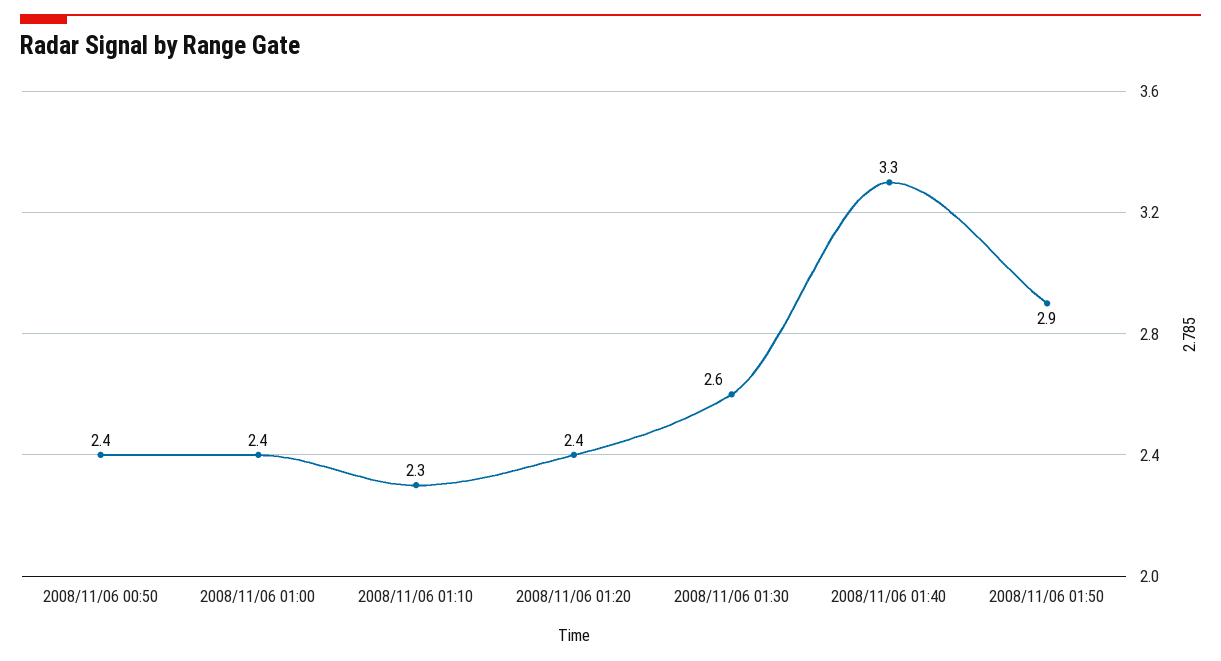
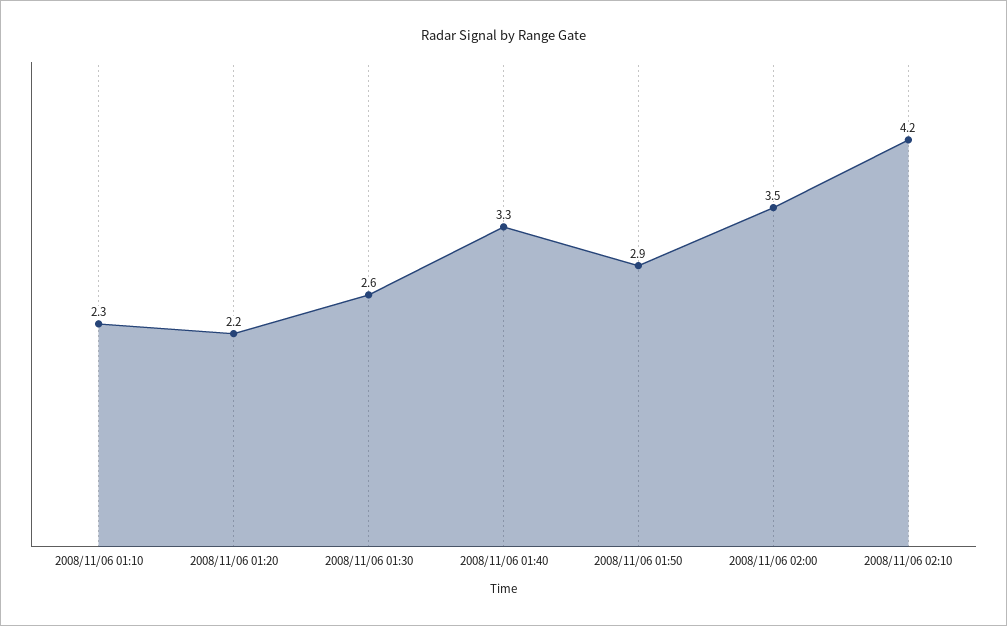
2008/11/06 00:50: 2.4 -> none
2008/11/06 01:00: 2.4 -> none
2008/11/06 01:20: 2.4 -> 2.2
2008/11/06 02:00: none -> 3.5
2008/11/06 02:10: none -> 4.2

